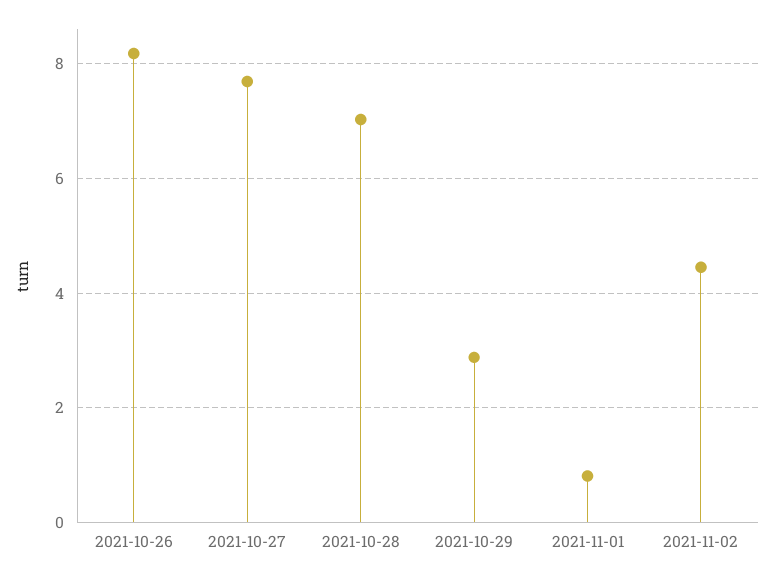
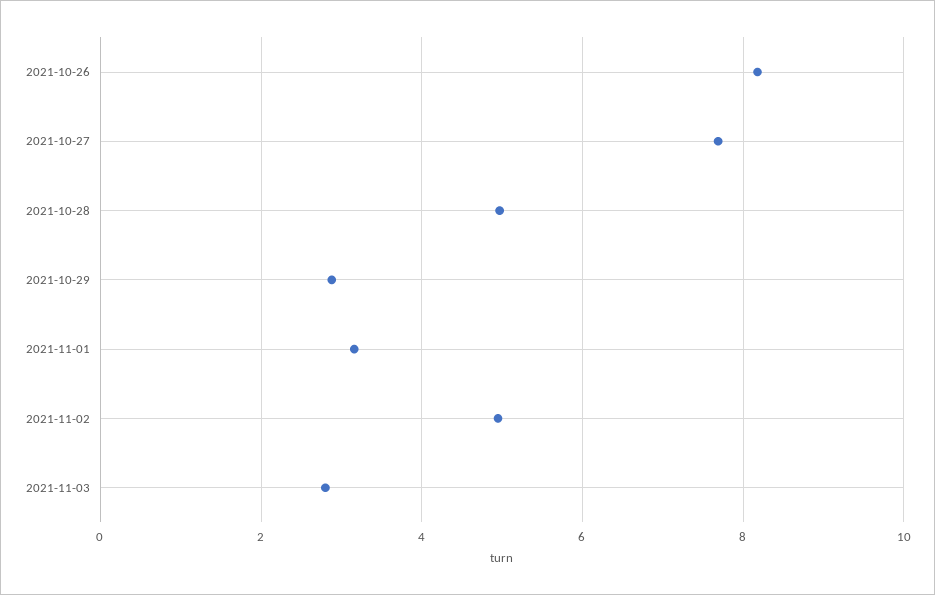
2021-10-28: 7 -> 5
2021-11-01: 0.8 -> 3.2
2021-11-02: 4.4 -> 5
2021-11-03: none -> 2.8

